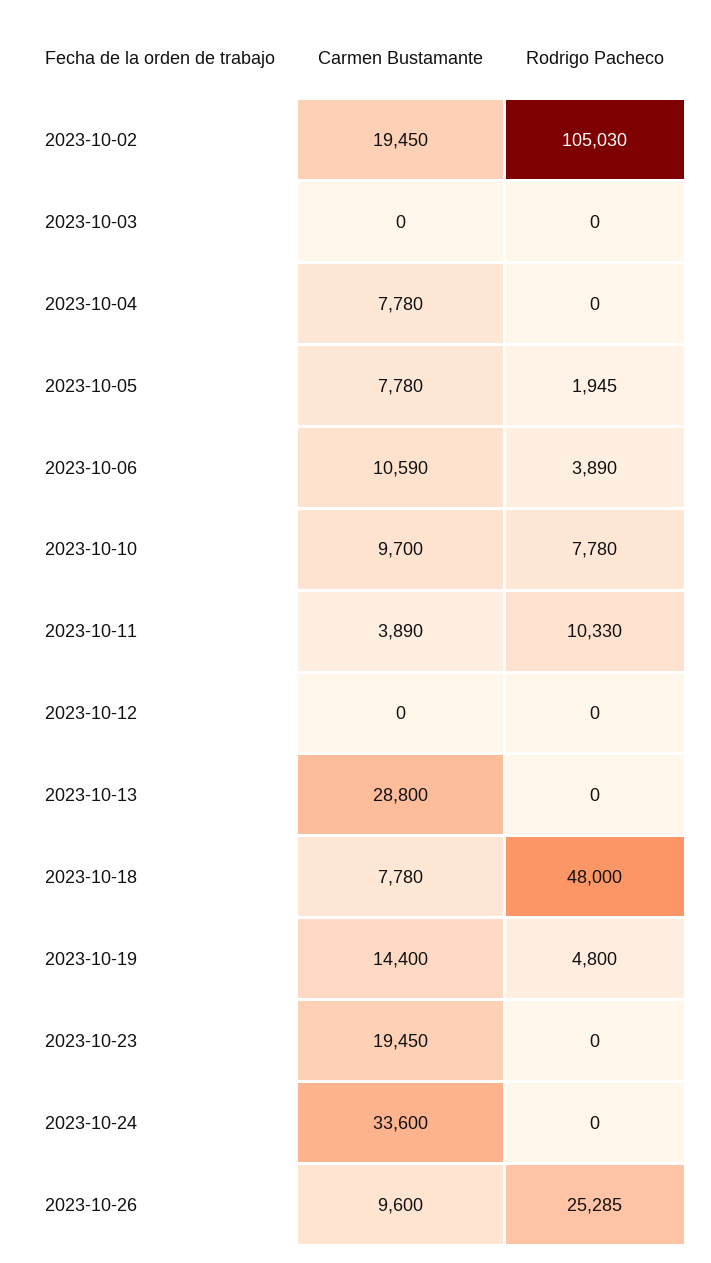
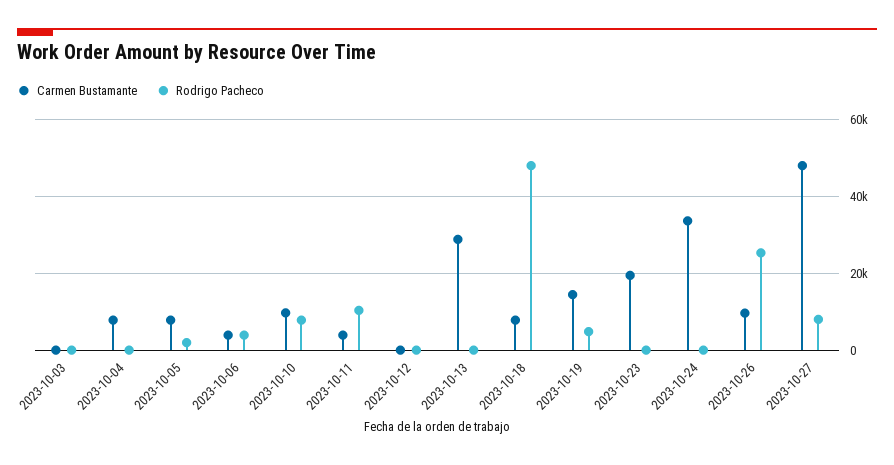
Carmen Bustamante, 2023-10-02: 19450 -> none
Rodrigo Pacheco, 2023-10-02: 105030 -> none
Carmen Bustamante, 2023-10-06: 10590 -> 4000
Carmen Bustamante, 2023-10-27: none -> 48000
Rodrigo Pacheco, 2023-10-27: none -> 8000

